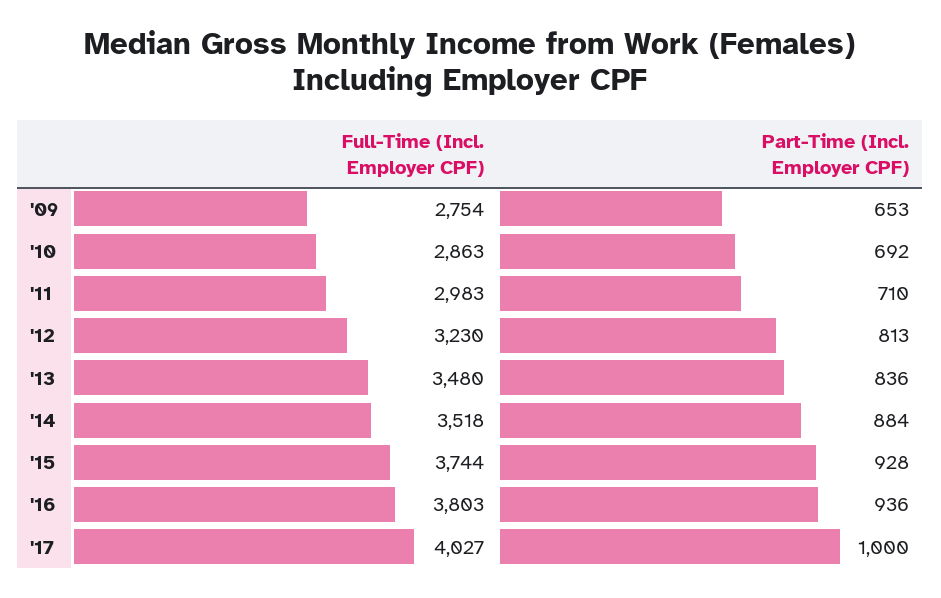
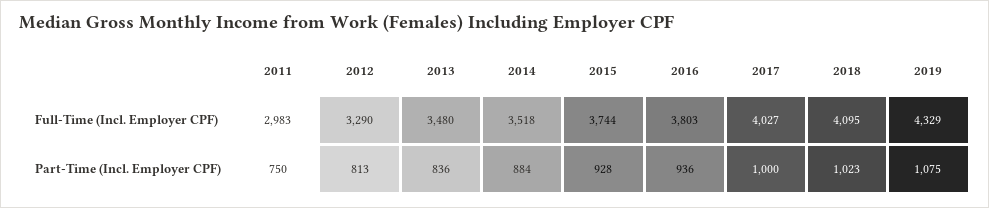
Full-Time (Incl. Employer CPF), '09: 2754 -> none
Part-Time (Incl. Employer CPF), '09: 653 -> none
Full-Time (Incl. Employer CPF), '10: 2863 -> none
Part-Time (Incl. Employer CPF), '10: 692 -> none
Part-Time (Incl. Employer CPF), '11: 710 -> 750
Full-Time (Incl. Employer CPF), '12: 3230 -> 3290
Full-Time (Incl. Employer CPF), 2018: none -> 4095
Full-Time (Incl. Employer CPF), 2019: none -> 4329
Part-Time (Incl. Employer CPF), 2018: none -> 1023
Part-Time (Incl. Employer CPF), 2019: none -> 1075

